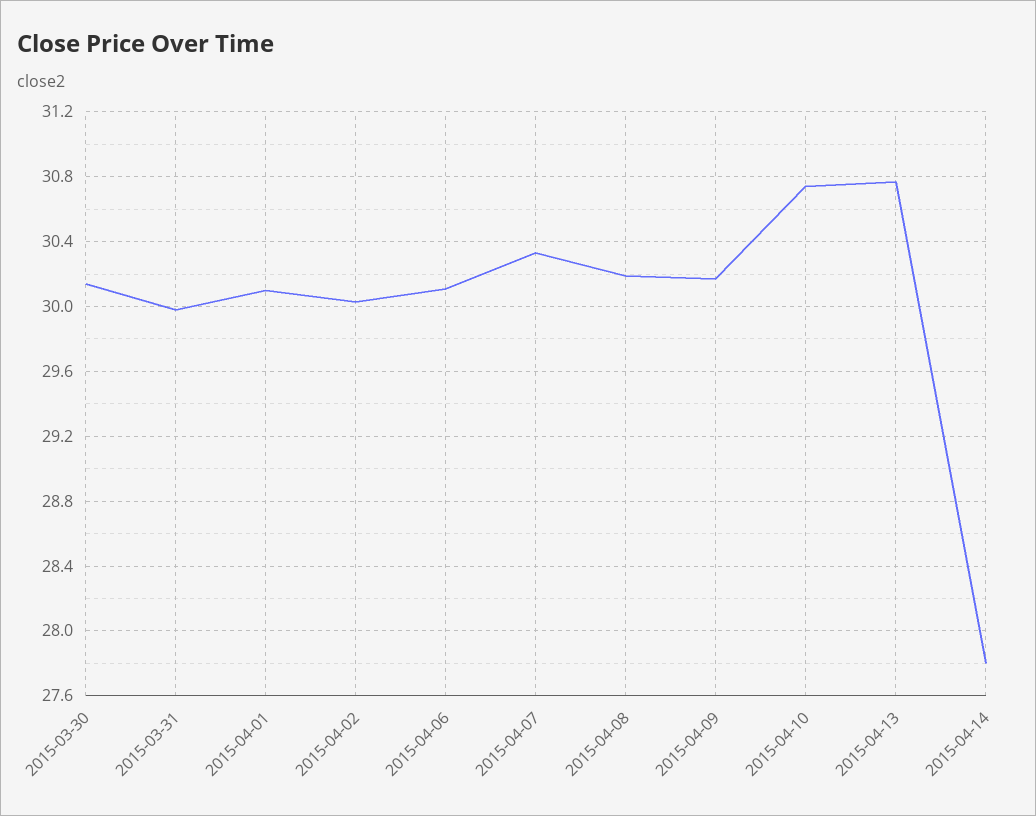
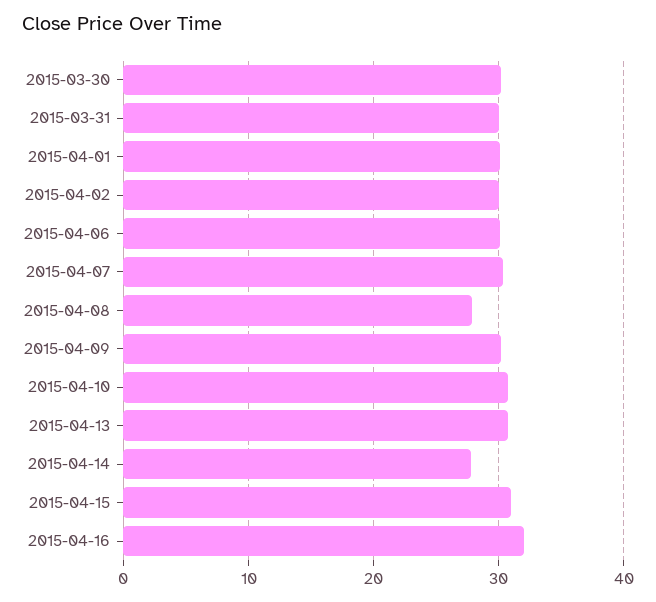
2015-04-08: 30.2 -> 28
2015-04-15: none -> 31
2015-04-16: none -> 32

